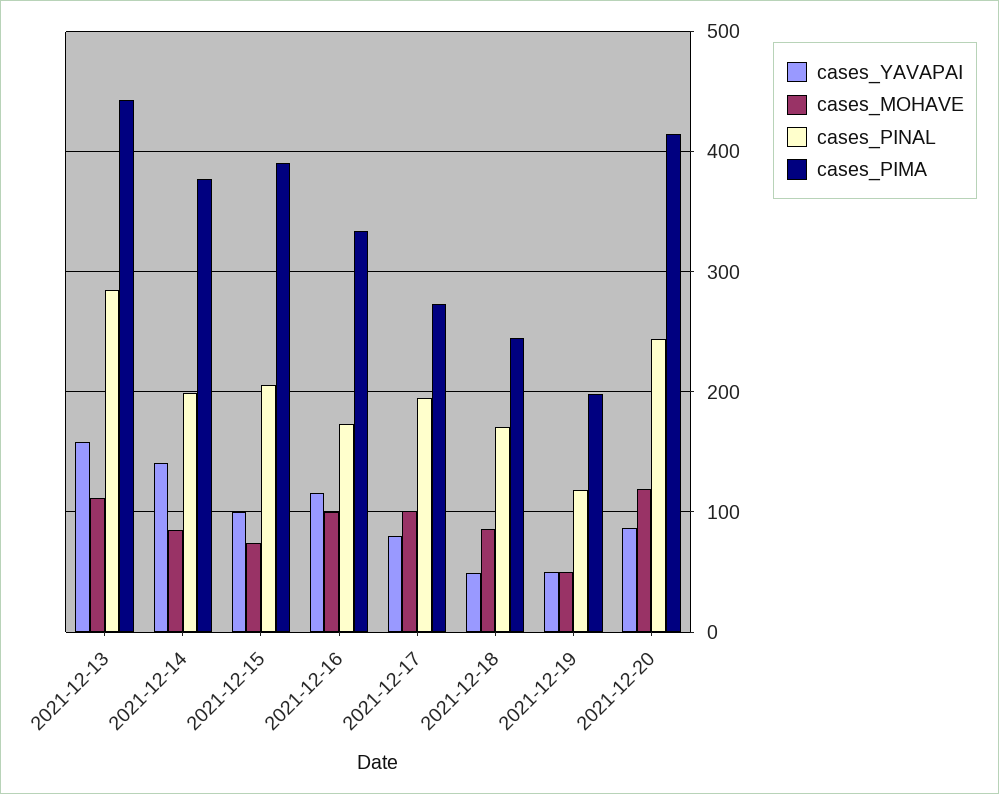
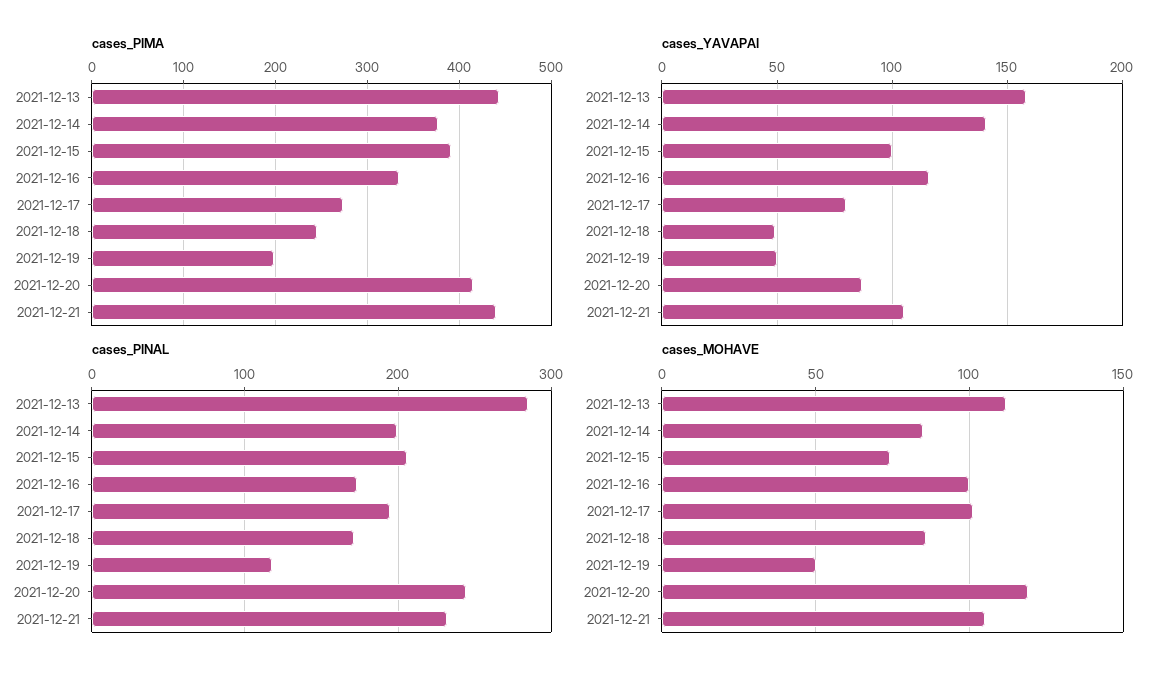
cases_PIMA, 2021-12-21: none -> 440
cases_YAVAPAI, 2021-12-21: none -> 105
cases_PINAL, 2021-12-21: none -> 230
cases_MOHAVE, 2021-12-21: none -> 105

